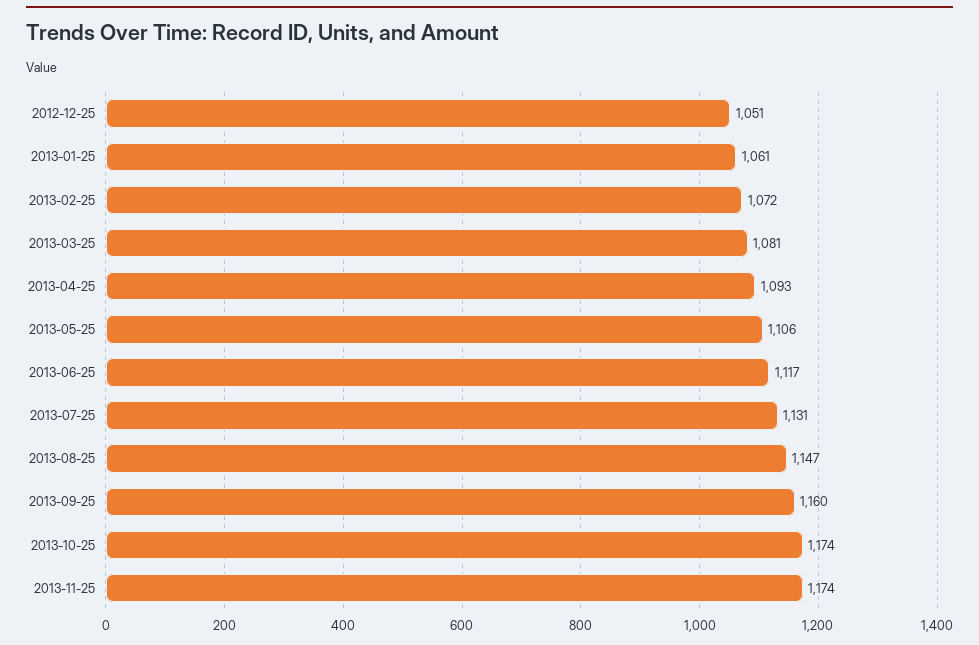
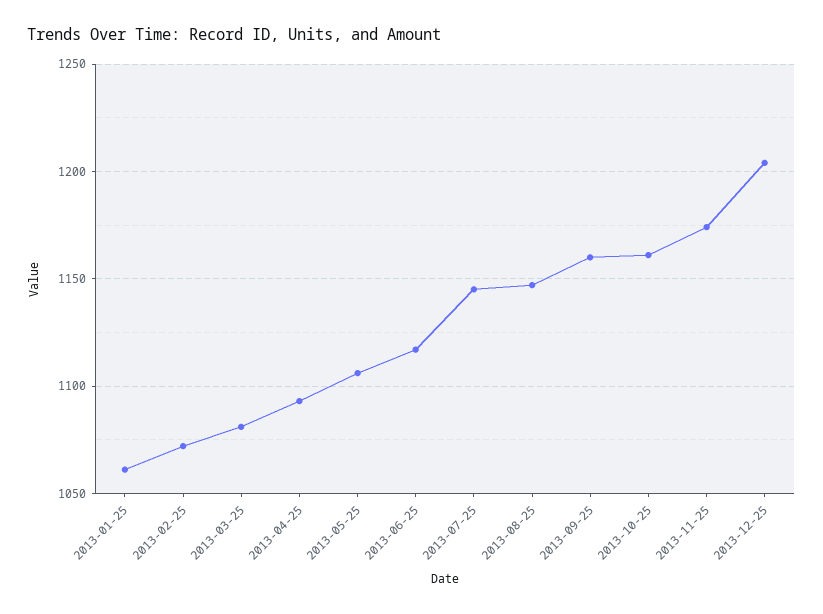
2012-12-25: 1051 -> none
2013-07-25: 1131 -> 1145
2013-10-25: 1174 -> 1160
2013-12-25: none -> 1205

